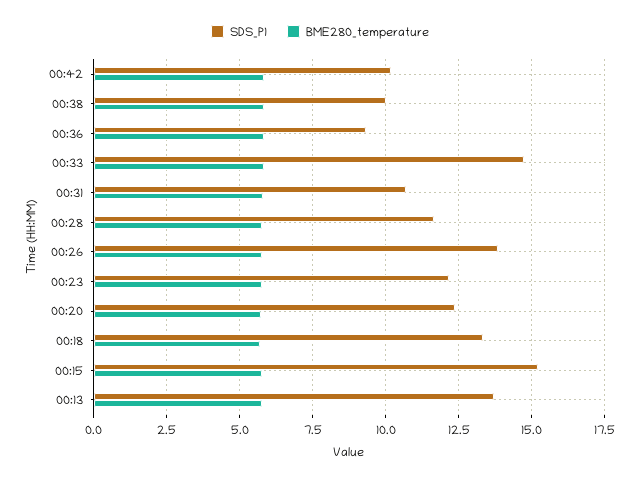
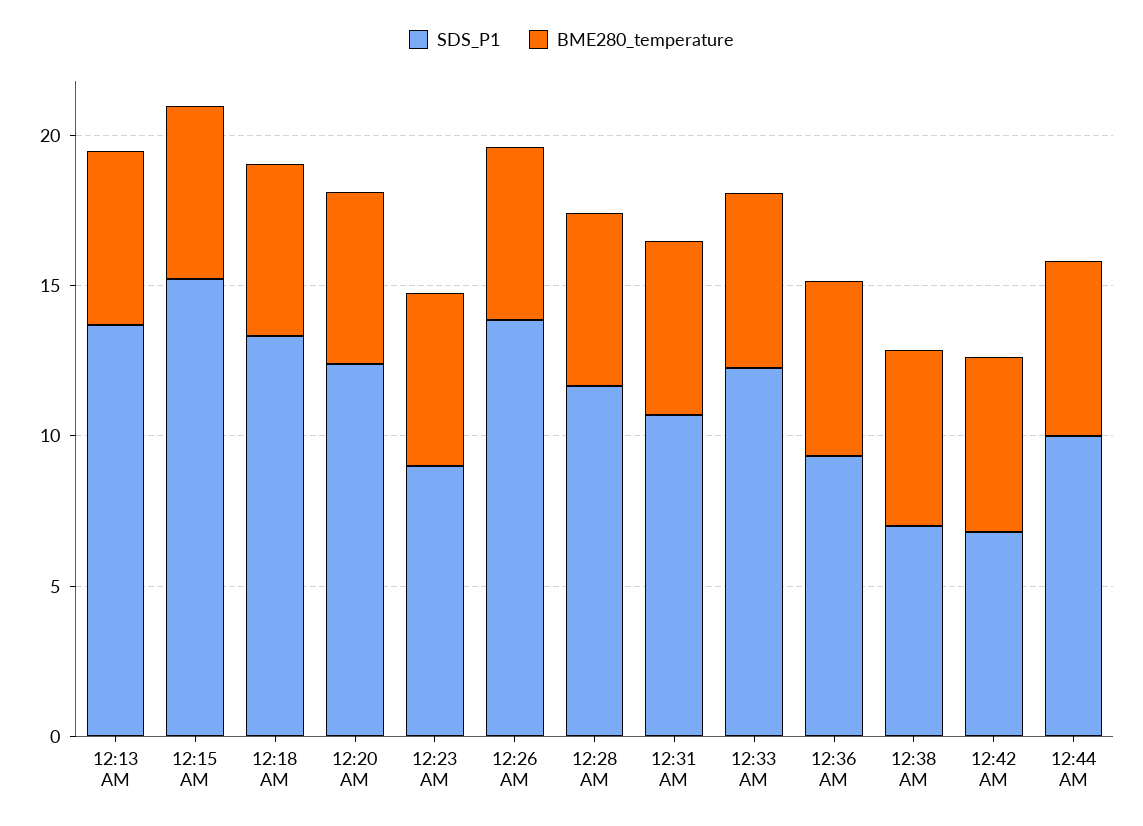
SDS_P1, 00:42: 10.25 -> 7
SDS_P1, 00:38: 10 -> 7
SDS_P1, 00:33: 14.75 -> 12
SDS_P1, 00:23: 12.25 -> 9
SDS_P1, 12:44 AM: none -> 10
BME280_temperature, 12:44 AM: none -> 6

